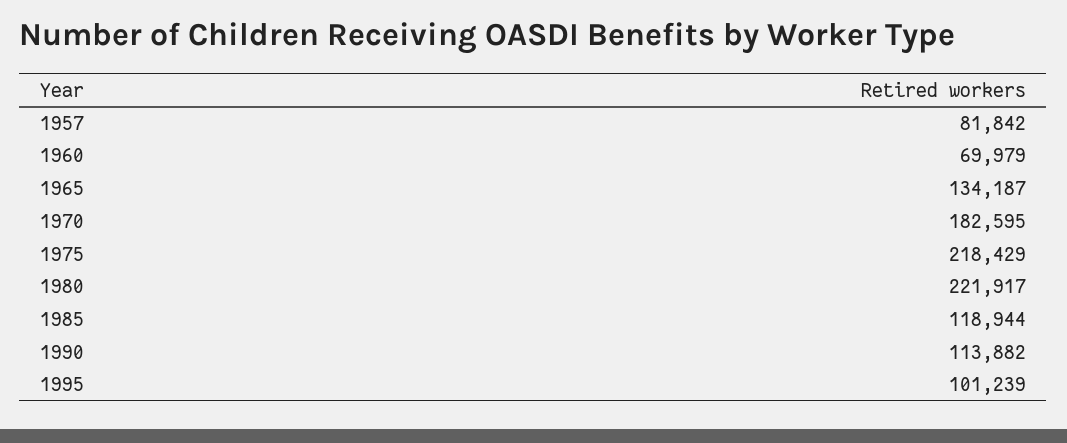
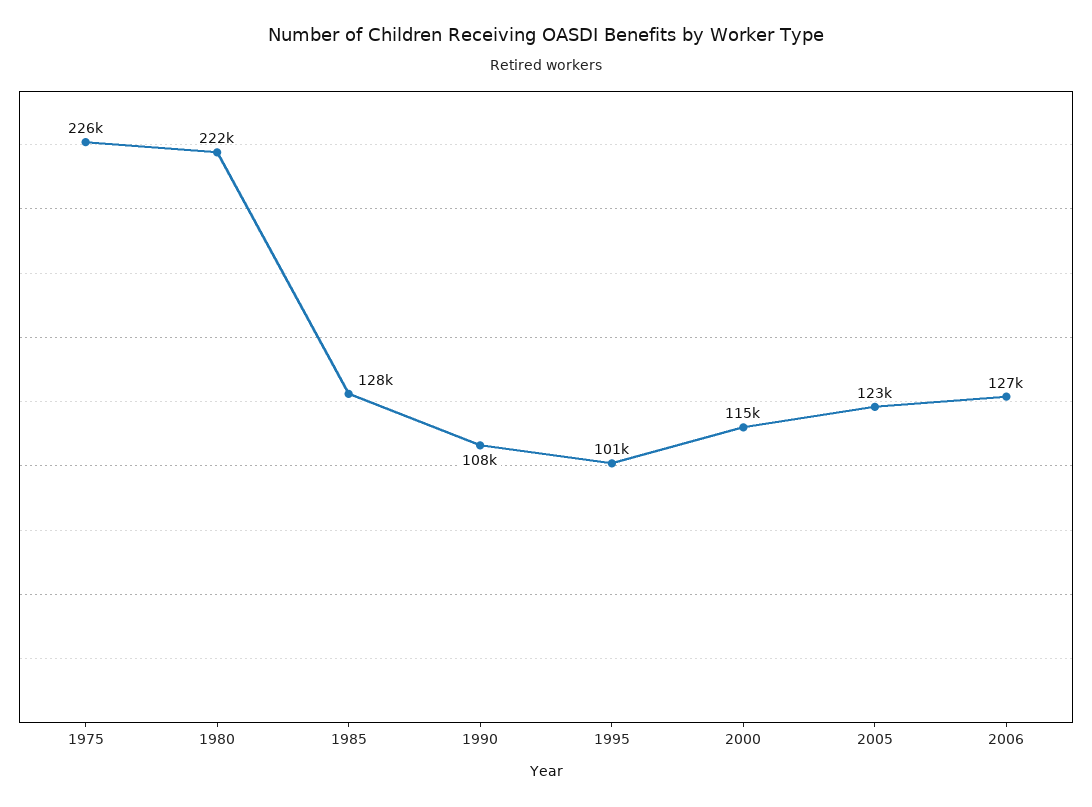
1957: 81842 -> none
1960: 69979 -> none
1965: 134187 -> none
1970: 182595 -> none
1975: 218429 -> 226000
1985: 118944 -> 128000
1990: 113882 -> 108000
2000: none -> 115000
2005: none -> 123000
2006: none -> 127000

